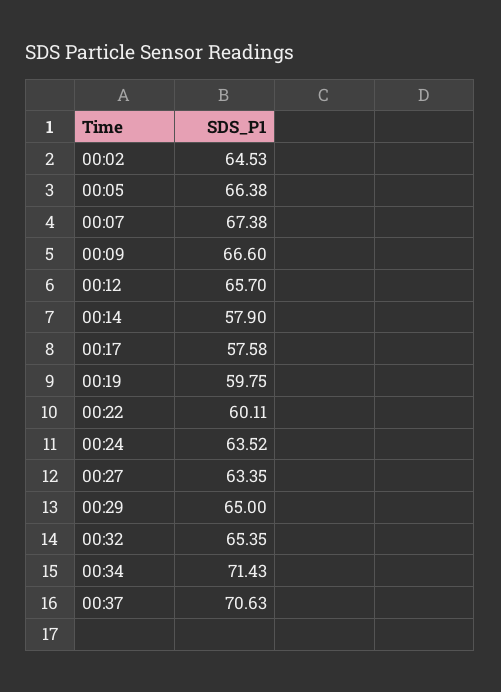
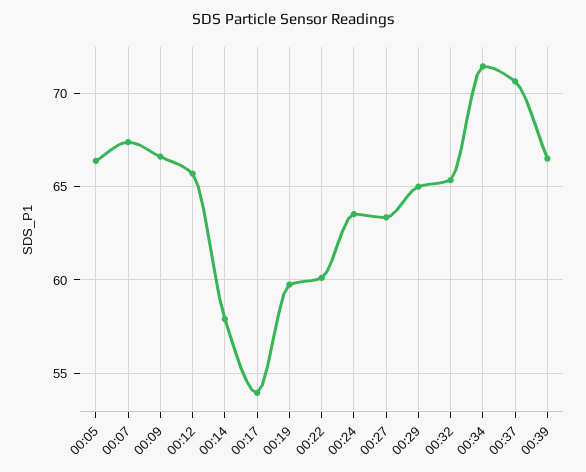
00:02: 64.53 -> none
00:17: 57.58 -> 54
00:39: none -> 66.5

